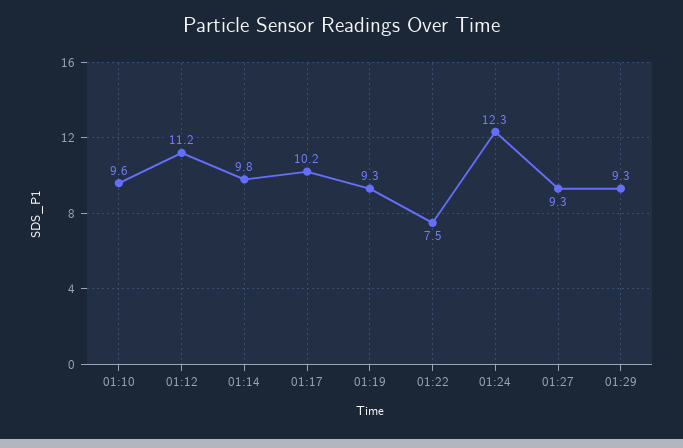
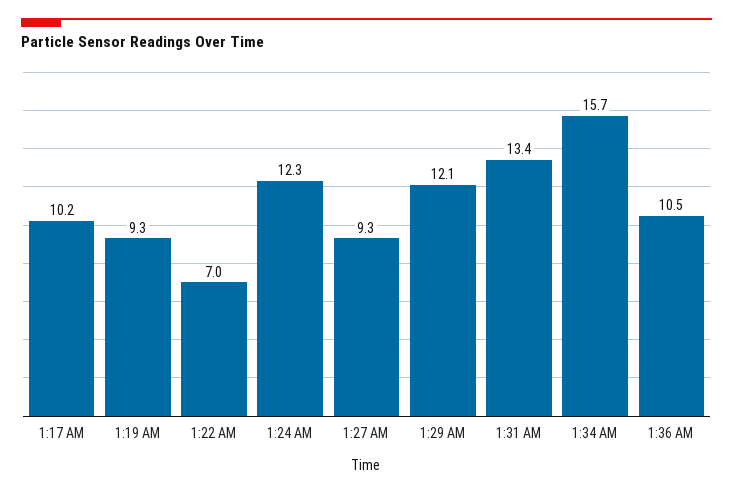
01:10: 9.6 -> none
01:12: 11.2 -> none
01:14: 9.8 -> none
01:22: 7.5 -> 7
01:29: 9.3 -> 12.1
1:31 AM: none -> 13.4
1:34 AM: none -> 15.7
1:36 AM: none -> 10.5

